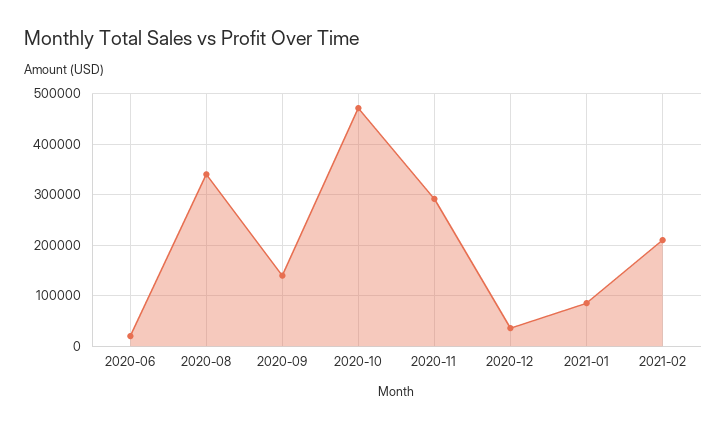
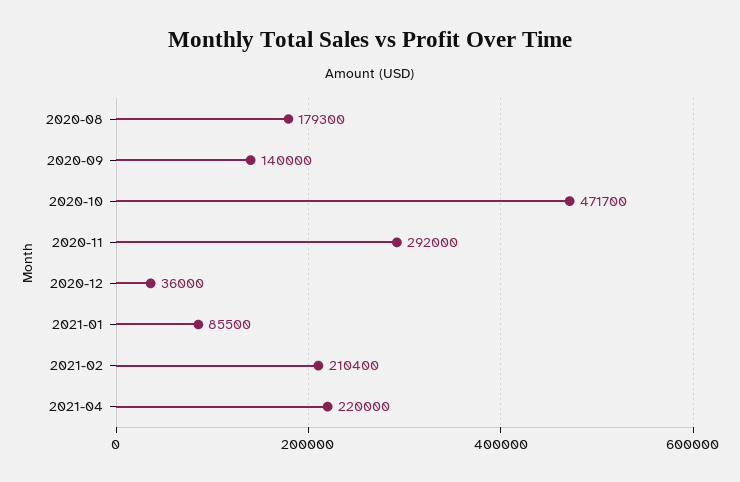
2020-06: 20000 -> none
2020-08: 340000 -> 179300
2021-04: none -> 220000

